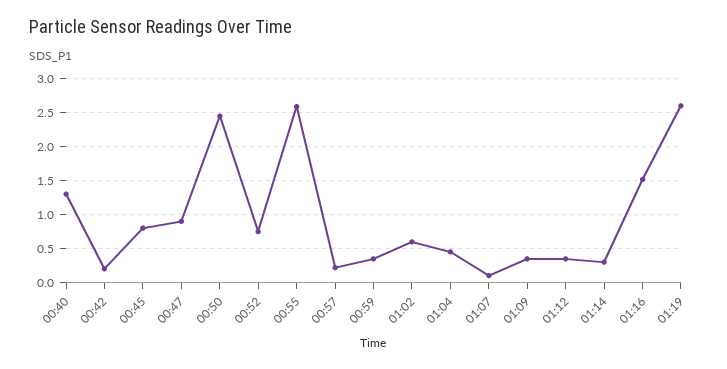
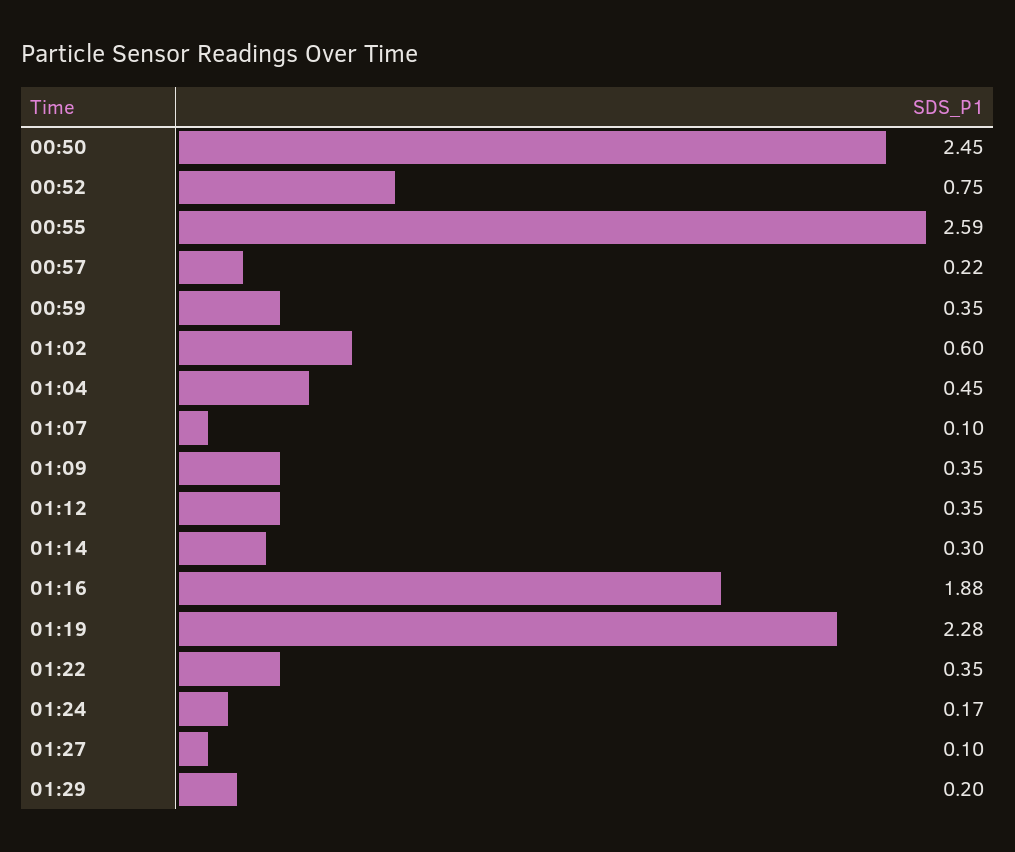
00:40: 1.3 -> none
00:42: 0.2 -> none
00:45: 0.8 -> none
00:47: 0.9 -> none
01:16: 1.5 -> 1.88
01:19: 2.6 -> 2.28
01:22: none -> 0.35
01:24: none -> 0.17
01:27: none -> 0.1
01:29: none -> 0.2

